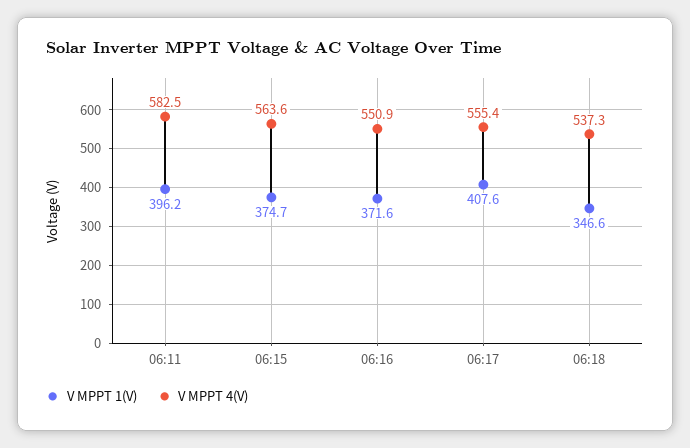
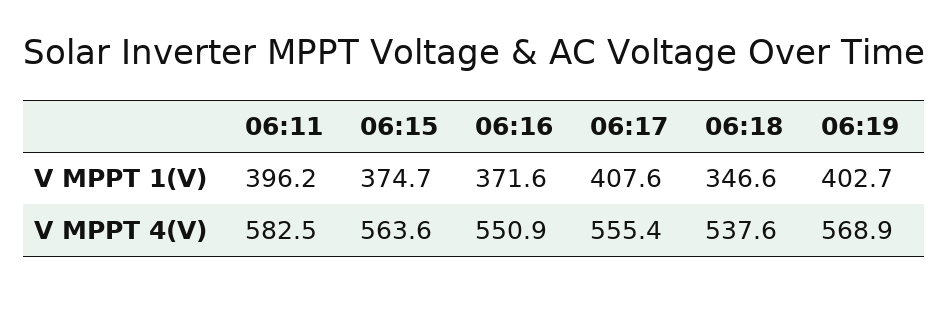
V MPPT 4(V), 06:18: 537.3 -> 537.6
V MPPT 1(V), 06:19: none -> 402.7
V MPPT 4(V), 06:19: none -> 568.9

